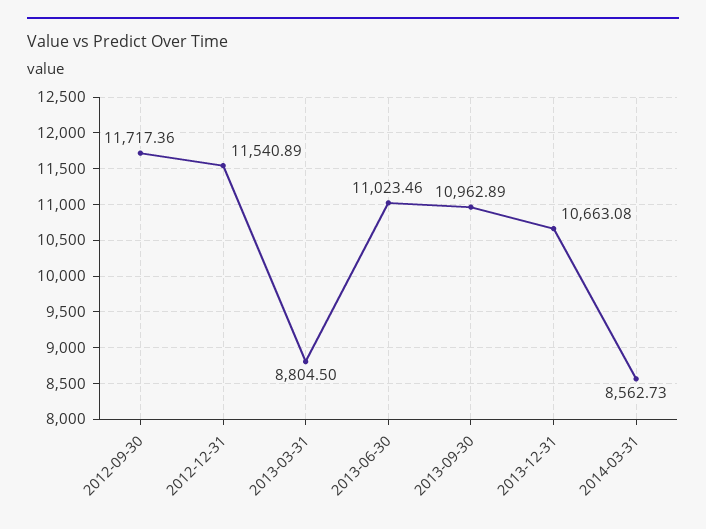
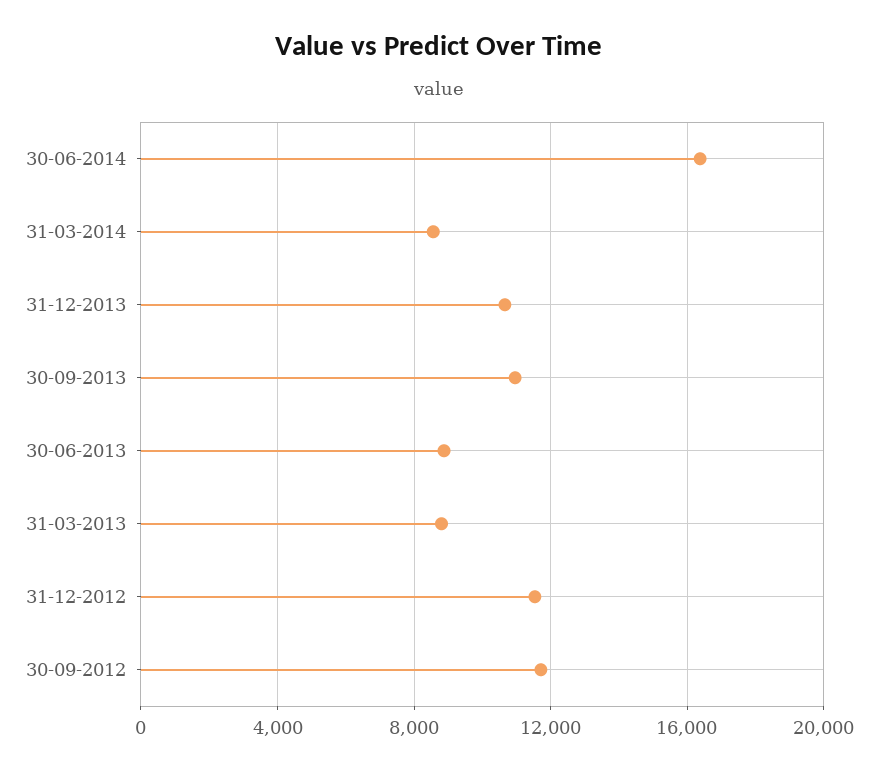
2013-06-30: 11023.46 -> 9000
30-06-2014: none -> 16500

